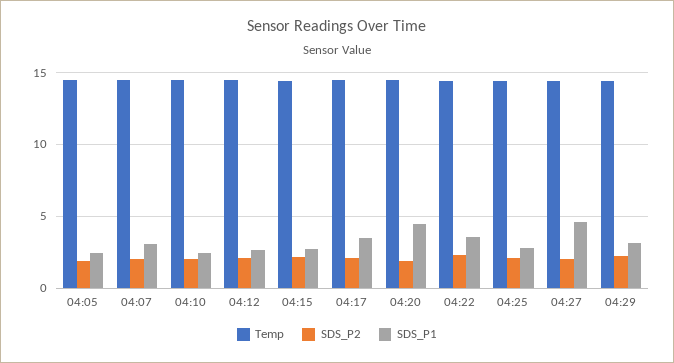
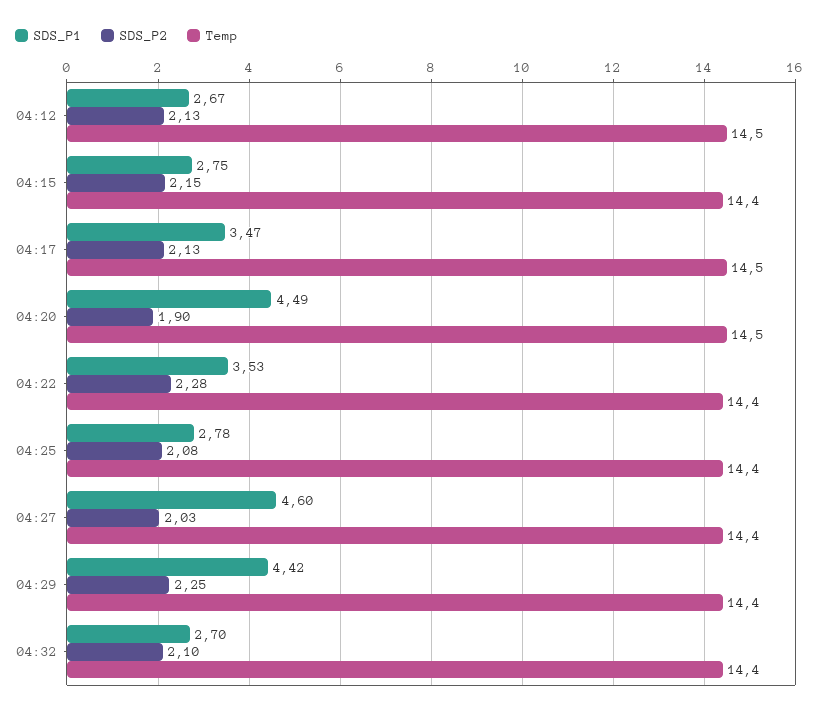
Temp, 04:05: 14.5 -> none
SDS_P2, 04:05: 2 -> none
SDS_P1, 04:05: 2.5 -> none
Temp, 04:07: 14.5 -> none
SDS_P2, 04:07: 2 -> none
SDS_P1, 04:07: 3 -> none
Temp, 04:10: 14.5 -> none
SDS_P2, 04:10: 2 -> none
SDS_P1, 04:10: 2.5 -> none
SDS_P1, 04:29: 3 -> 4.42
SDS_P1, 04:32: none -> 2.7
SDS_P2, 04:32: none -> 2.1
Temp, 04:32: none -> 14.4

